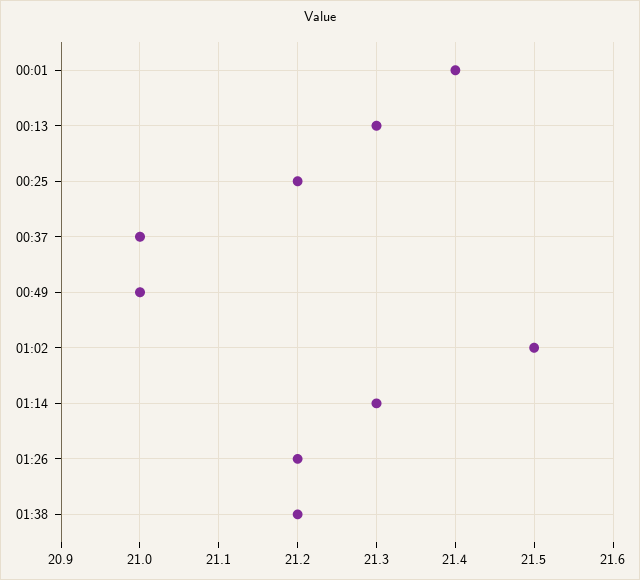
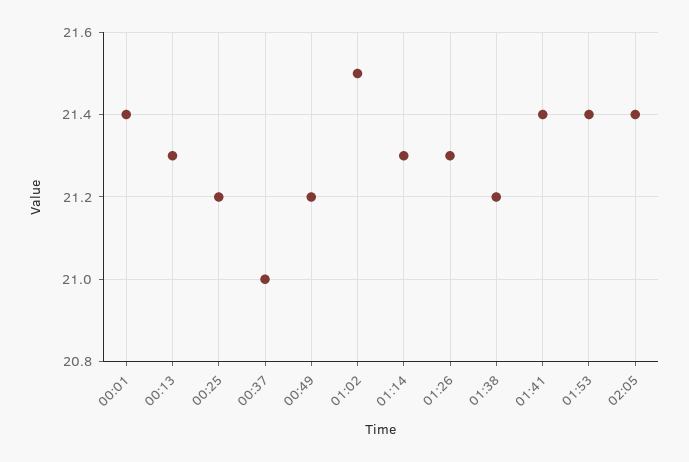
00:49: 21 -> 21.2
01:26: 21.2 -> 21.3
01:41: none -> 21.4
01:53: none -> 21.4
02:05: none -> 21.4

